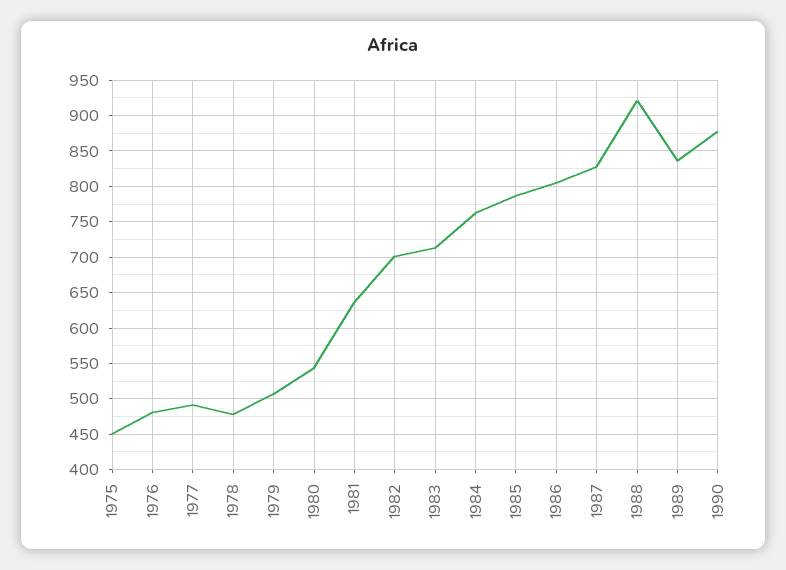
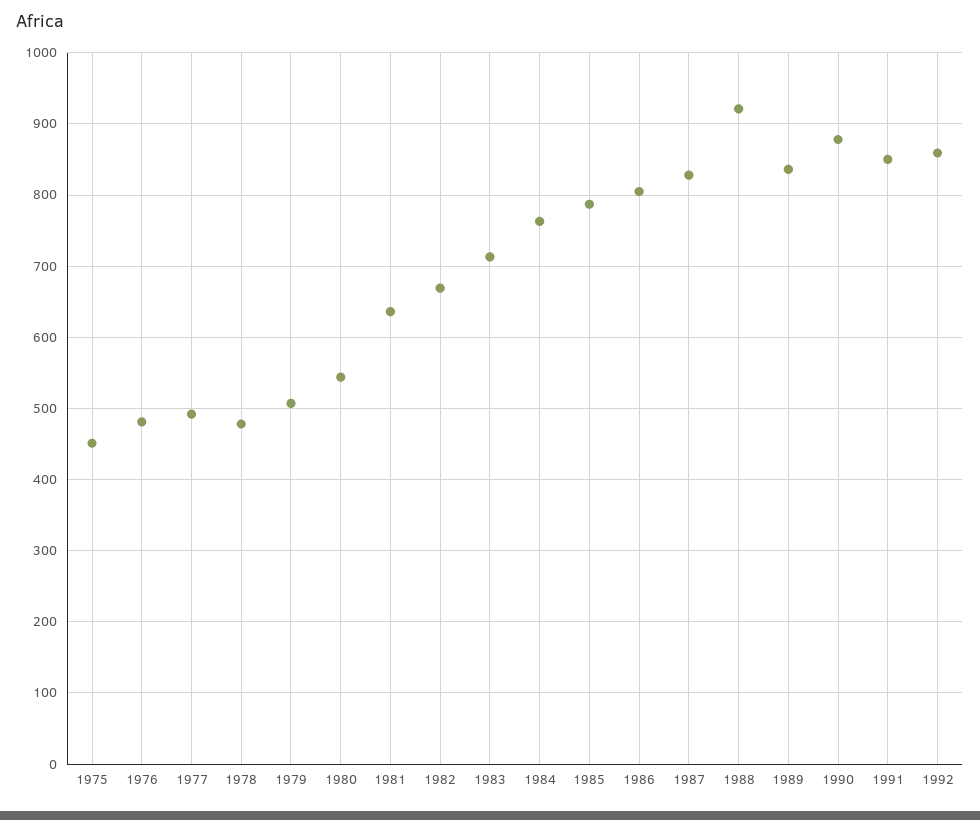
1982: 700 -> 670
1991: none -> 850
1992: none -> 860

